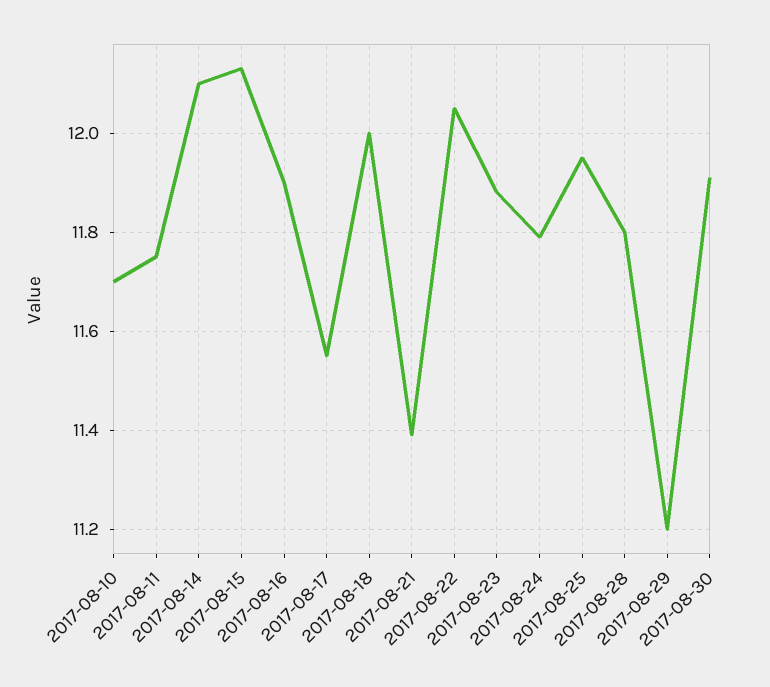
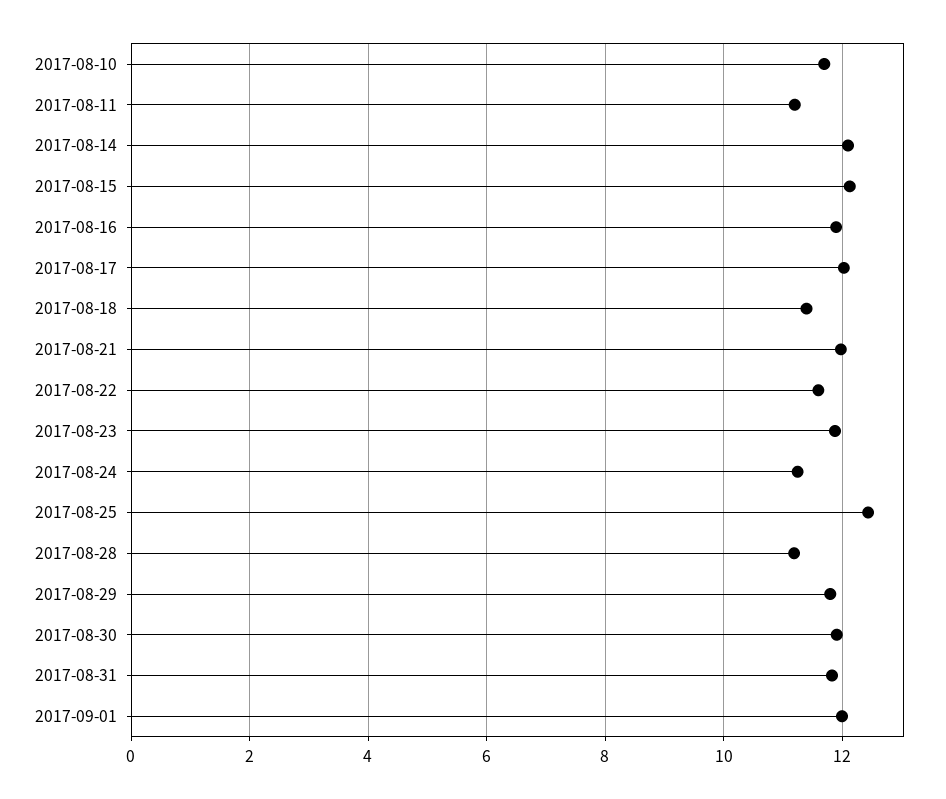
2017-08-11: 11.75 -> 11.2
2017-08-17: 11.55 -> 12
2017-08-18: 12 -> 11.4
2017-08-21: 11.4 -> 12
2017-08-22: 12.05 -> 11.6
2017-08-24: 11.8 -> 11.2
2017-08-25: 11.95 -> 12.4
2017-08-28: 11.8 -> 11.2
2017-08-29: 11.2 -> 11.8
2017-08-31: none -> 11.8
2017-09-01: none -> 12

